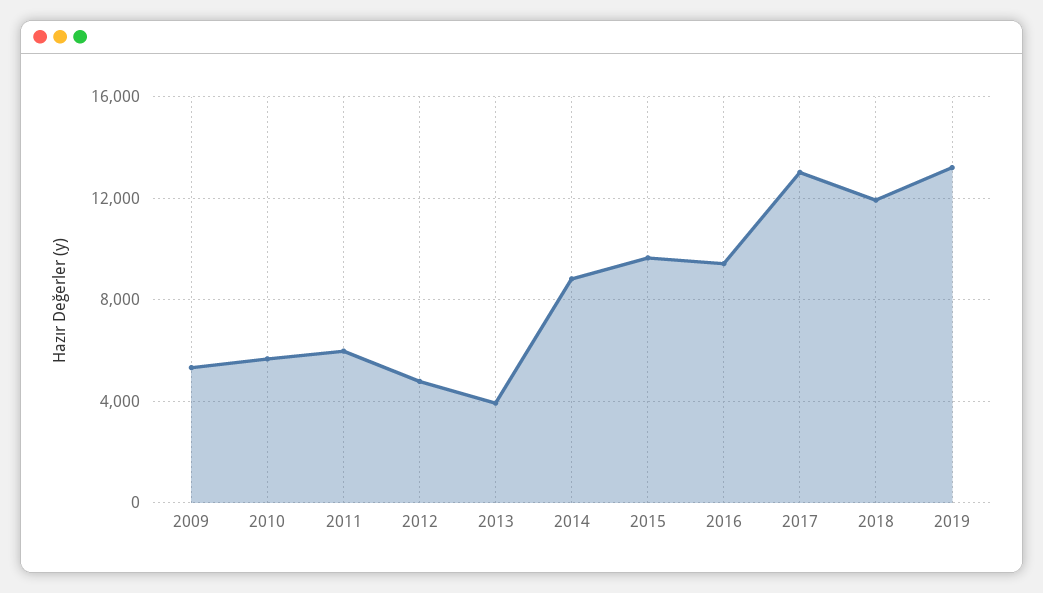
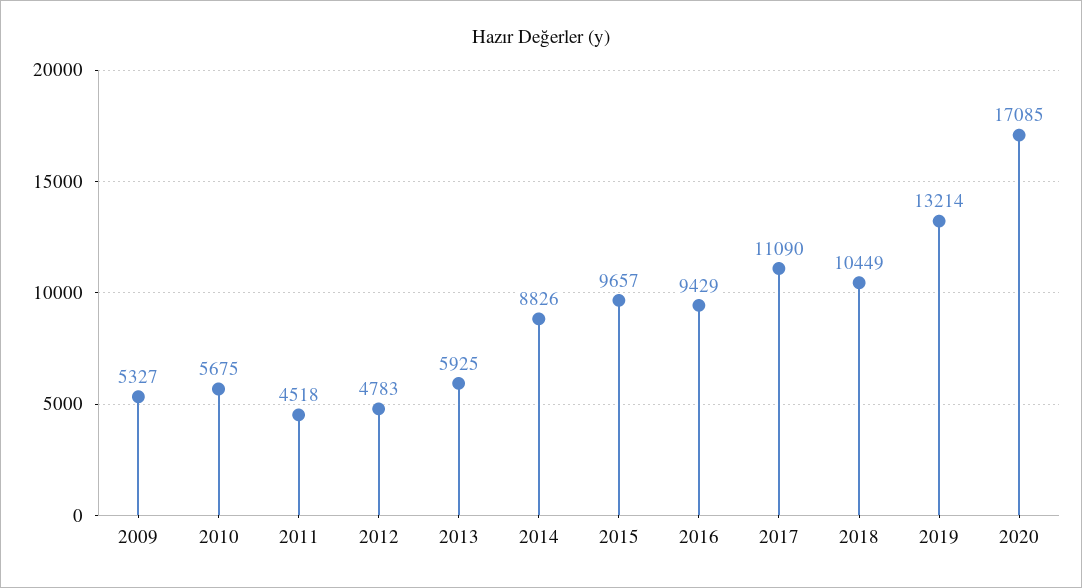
2011: 6000 -> 4518
2013: 4000 -> 5925
2017: 13000 -> 11090
2018: 12000 -> 10449
2020: none -> 17085

